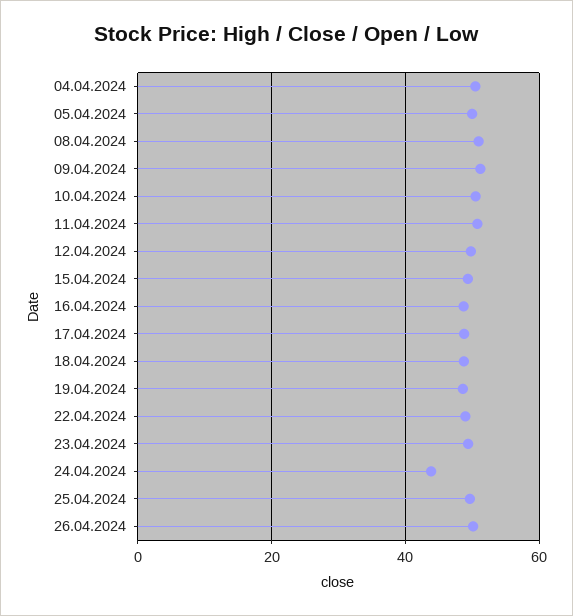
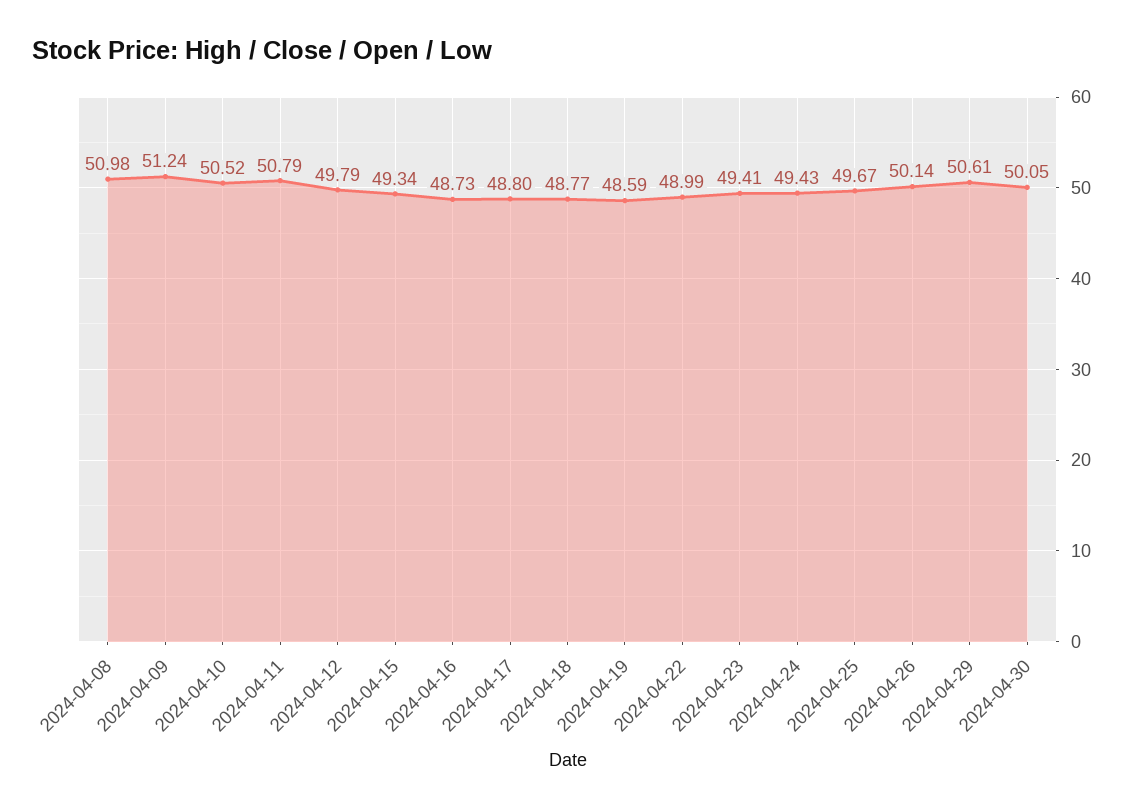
04.04.2024: 50 -> none
05.04.2024: 50 -> none
24.04.2024: 44 -> 49.43
2024-04-29: none -> 50.61
2024-04-30: none -> 50.05

